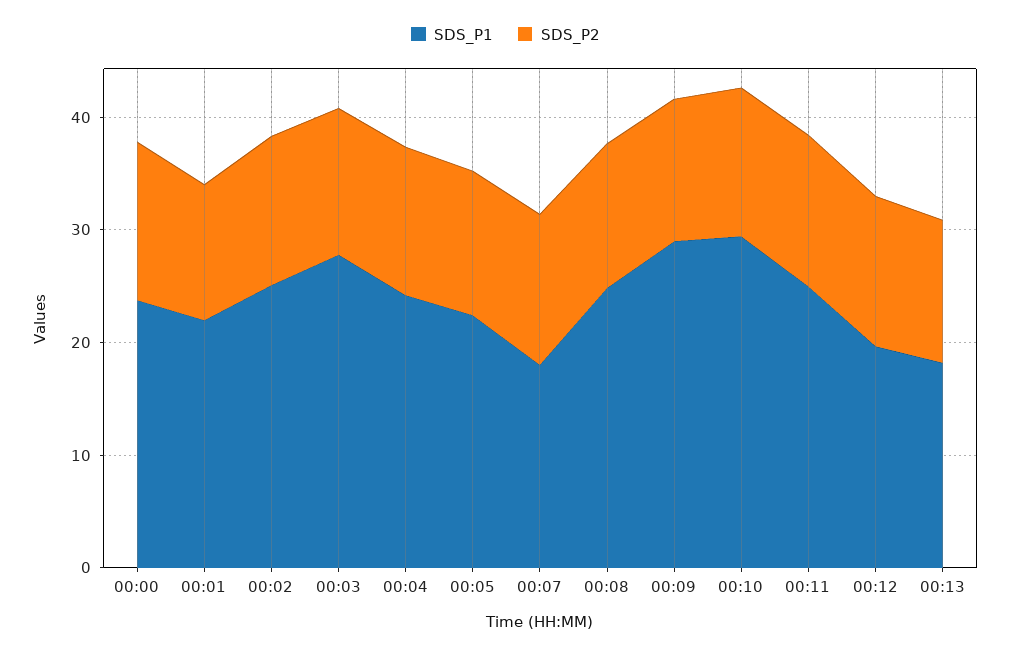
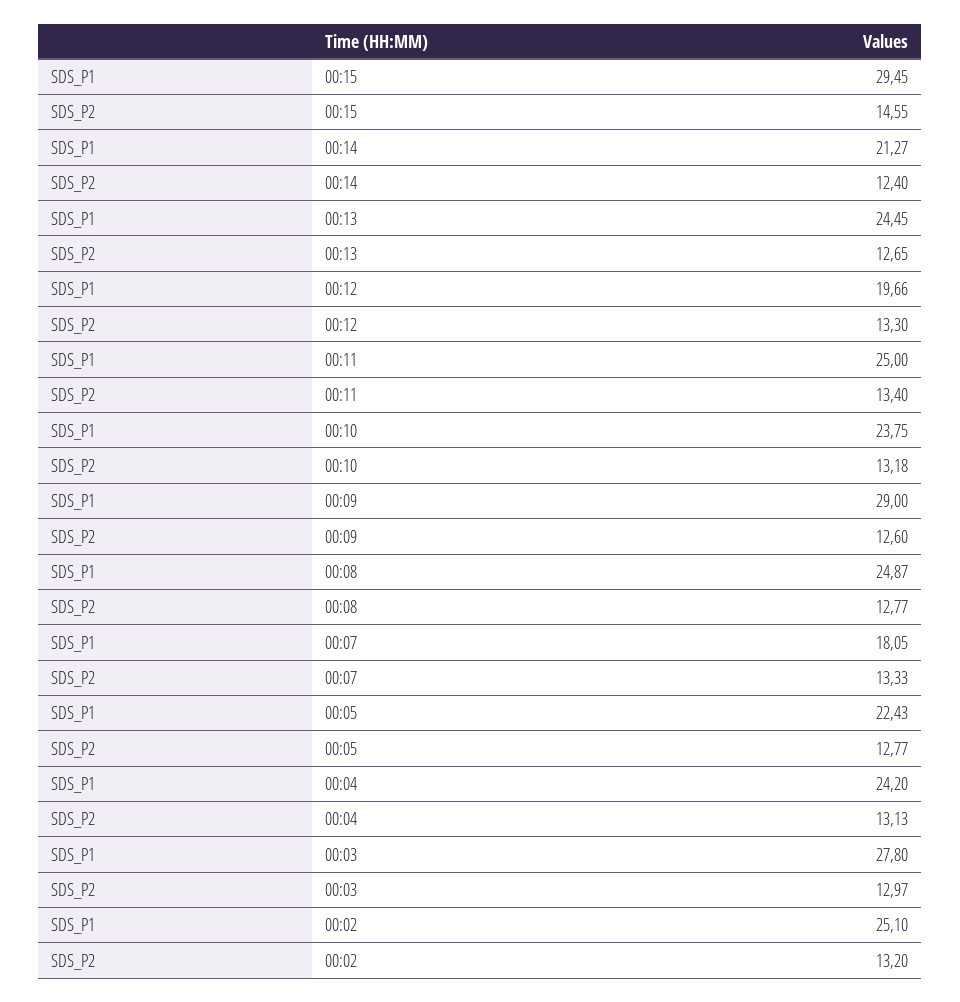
SDS_P1, 00:00: 24 -> none
SDS_P2, 00:00: 14 -> none
SDS_P1, 00:01: 22 -> none
SDS_P2, 00:01: 12 -> none
SDS_P1, 00:10: 30 -> 23.75
SDS_P1, 00:13: 18 -> 24.45
SDS_P1, 00:15: none -> 29.45
SDS_P2, 00:15: none -> 14.55
SDS_P1, 00:14: none -> 21.27
SDS_P2, 00:14: none -> 12.4

